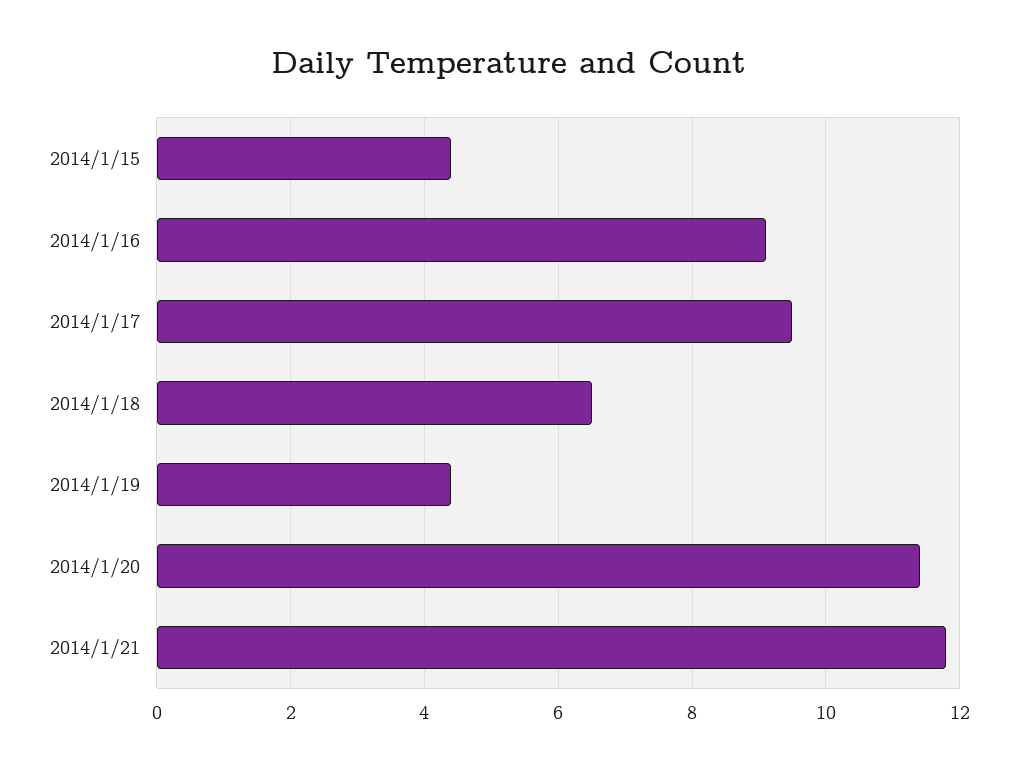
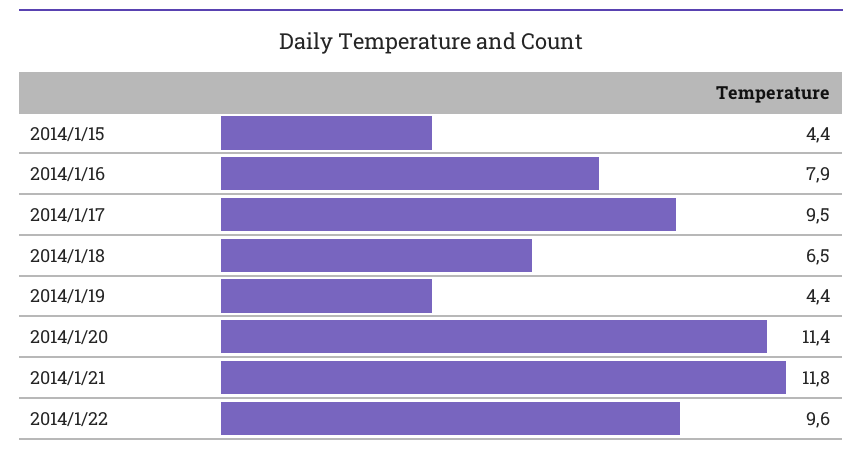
2014/1/16: 9 -> 7.9
2014/1/22: none -> 9.6

